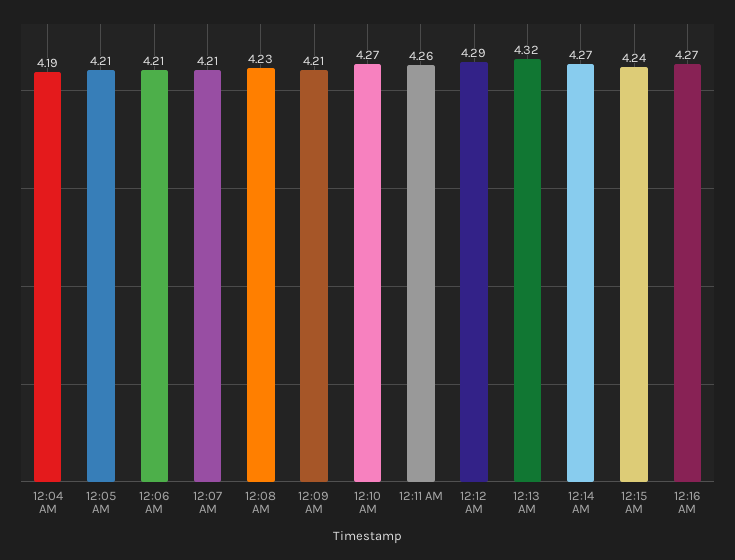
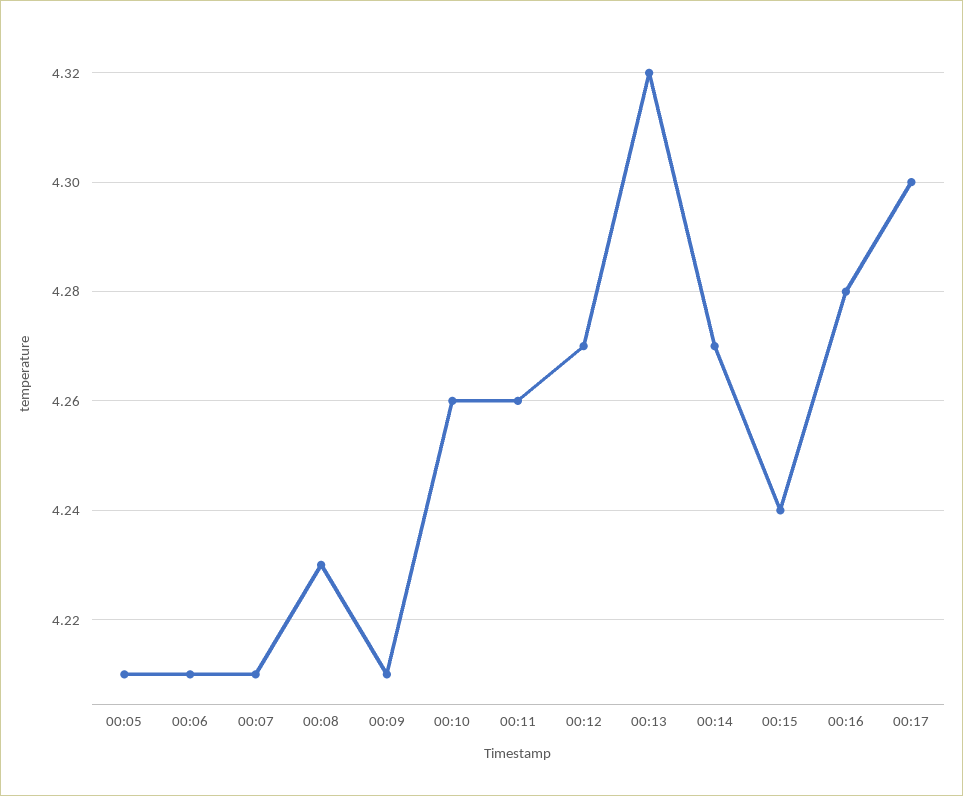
12:04 AM: 4.19 -> none
12:10 AM: 4.27 -> 4.26
12:12 AM: 4.29 -> 4.27
12:16 AM: 4.27 -> 4.28
00:17: none -> 4.3

